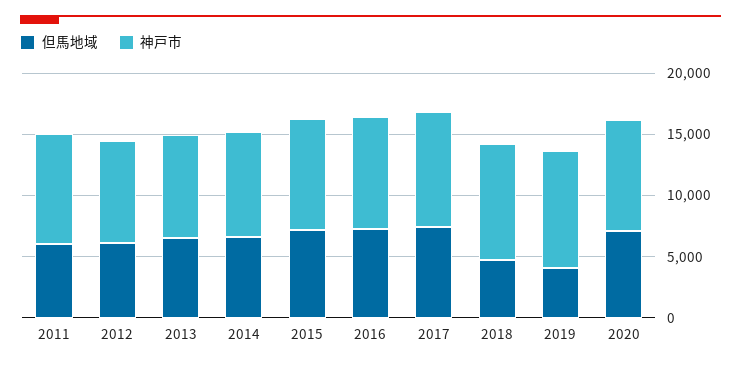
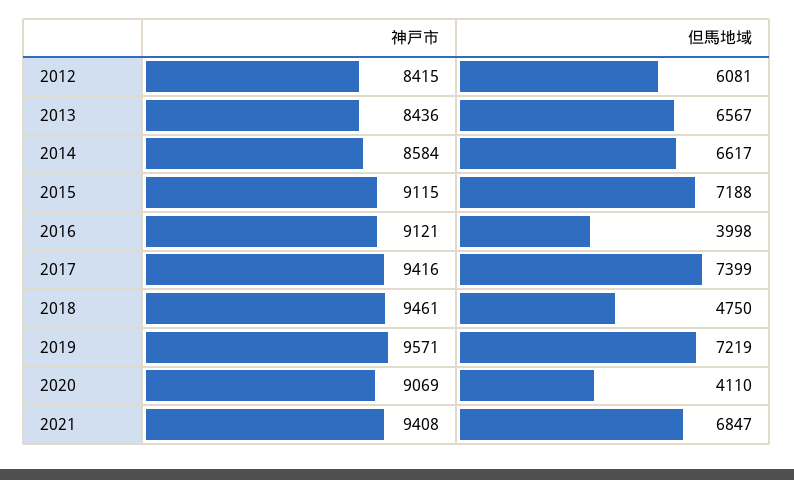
但馬地域, 2011: 6000 -> none
神戸市, 2011: 9000 -> none
但馬地域, 2016: 7000 -> 3998
但馬地域, 2019: 4000 -> 7219
但馬地域, 2020: 7000 -> 4110
神戸市, 2021: none -> 9408
但馬地域, 2021: none -> 6847

